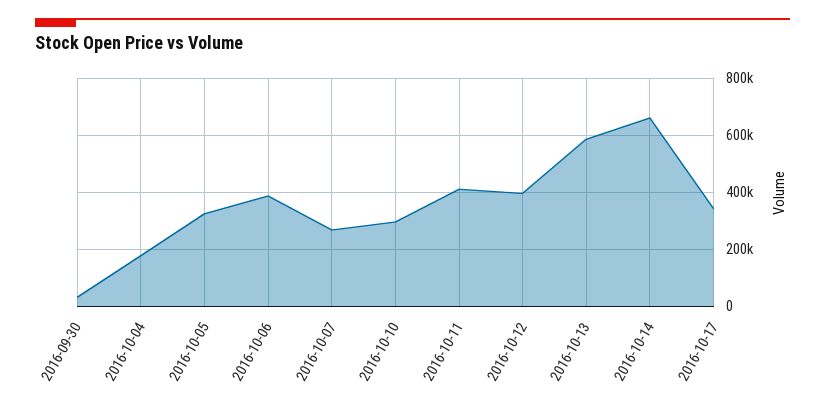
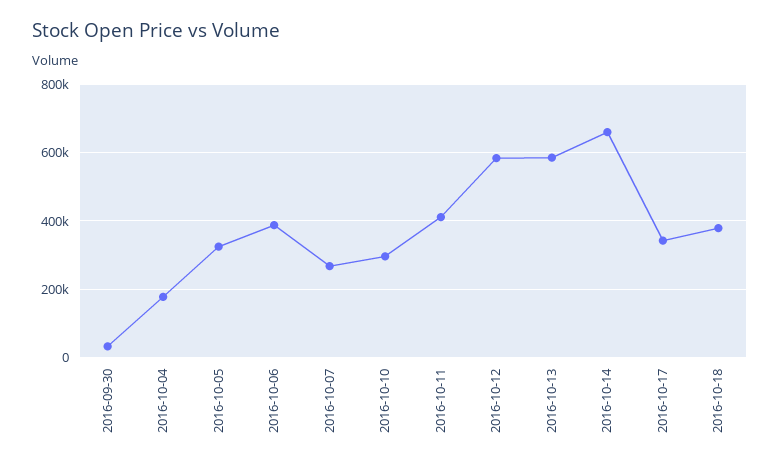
2016-10-12: 400000 -> 580000
2016-10-18: none -> 380000

